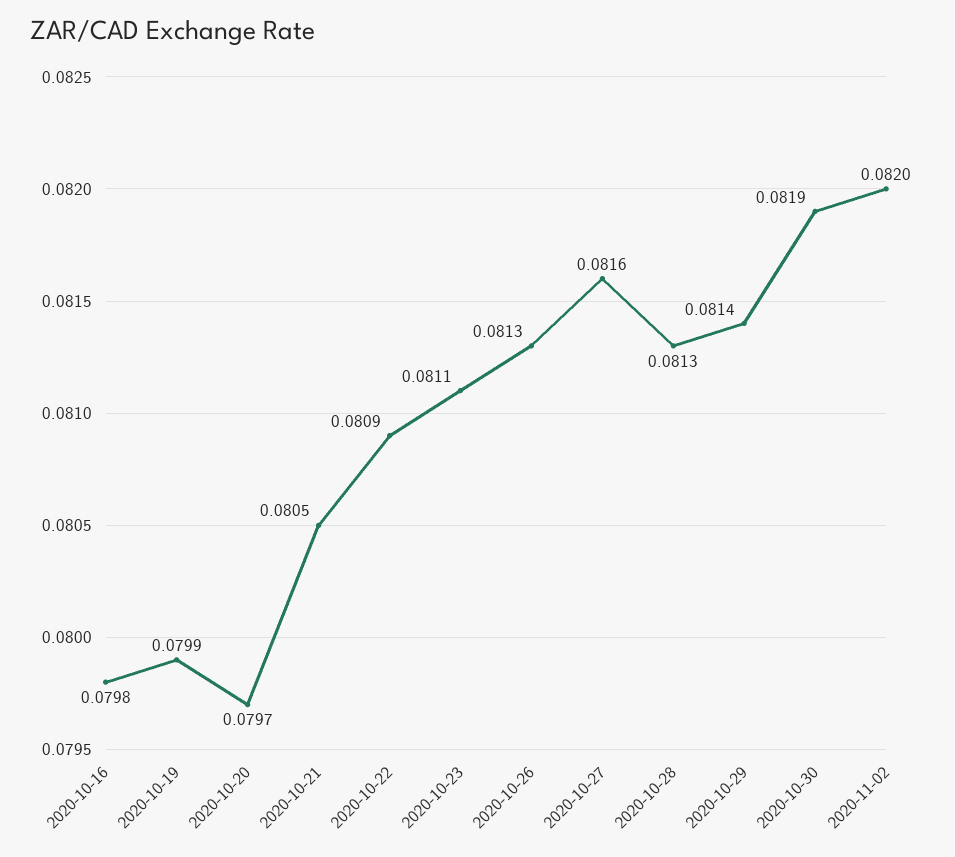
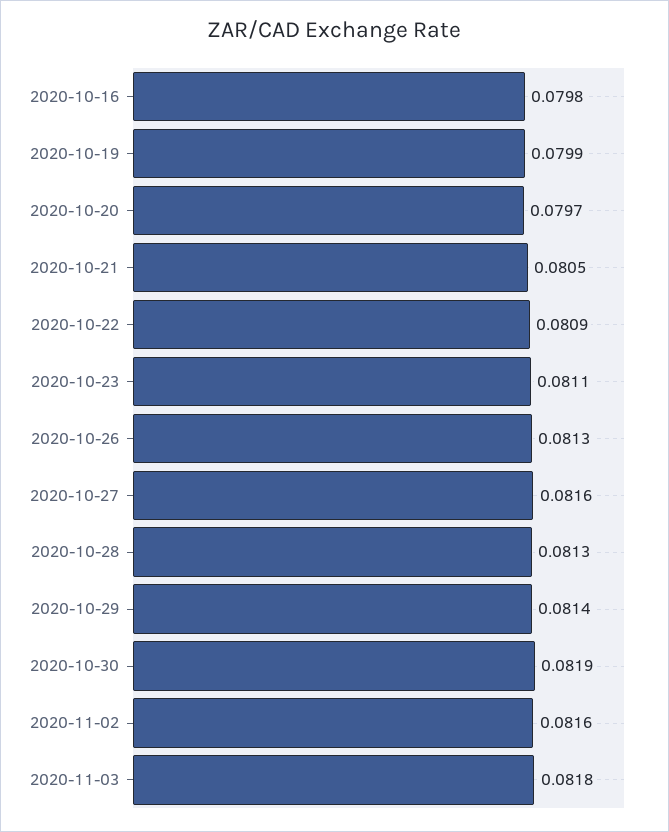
2020-11-02: 0.082 -> 0.0816
2020-11-03: none -> 0.0818

